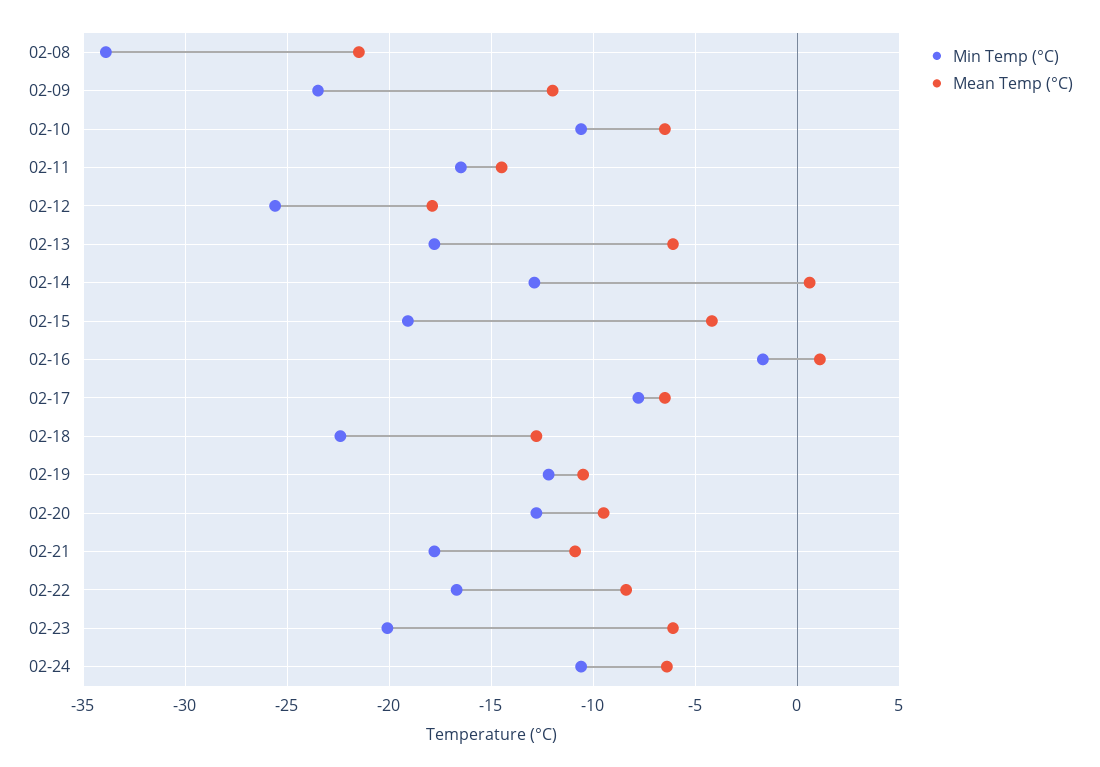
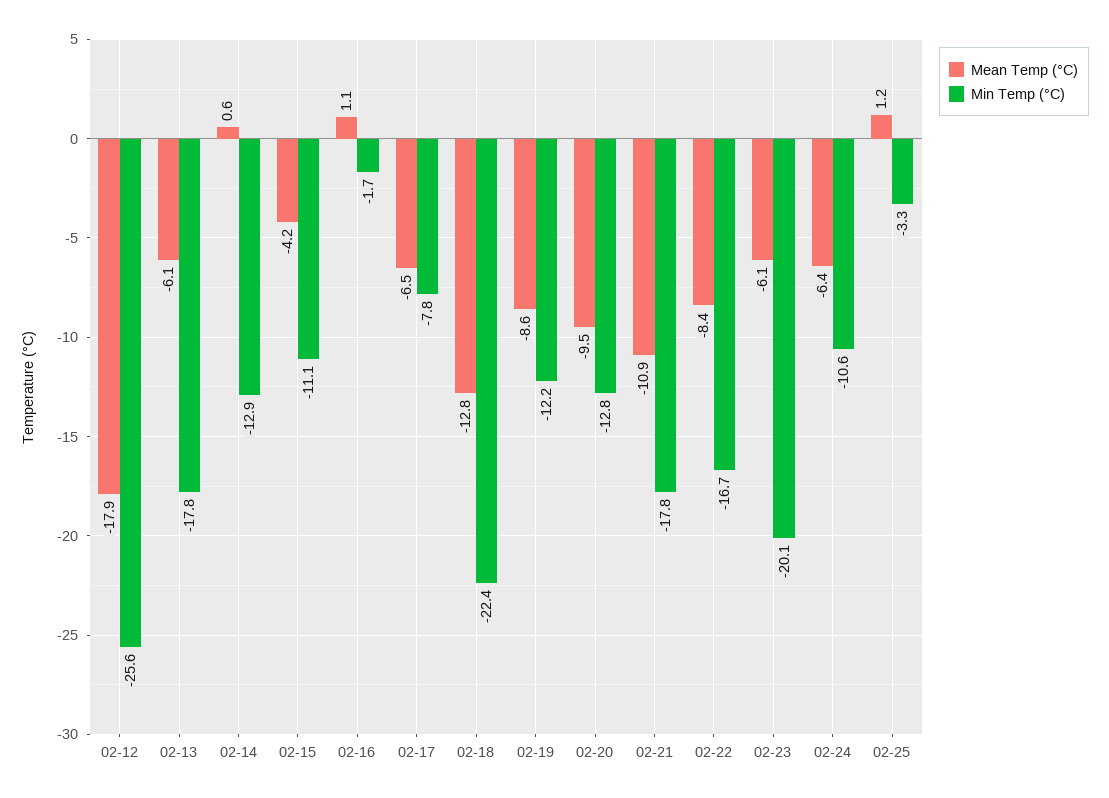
Min Temp (°C), 02-08: -34 -> none
Mean Temp (°C), 02-08: -21.5 -> none
Min Temp (°C), 02-09: -23.5 -> none
Mean Temp (°C), 02-09: -12 -> none
Min Temp (°C), 02-10: -10.5 -> none
Mean Temp (°C), 02-10: -6.5 -> none
Min Temp (°C), 02-11: -16.5 -> none
Mean Temp (°C), 02-11: -14.5 -> none
Min Temp (°C), 02-15: -19 -> -11.1
Mean Temp (°C), 02-19: -10.5 -> -8.6
Mean Temp (°C), 02-25: none -> 1.2
Min Temp (°C), 02-25: none -> -3.3

